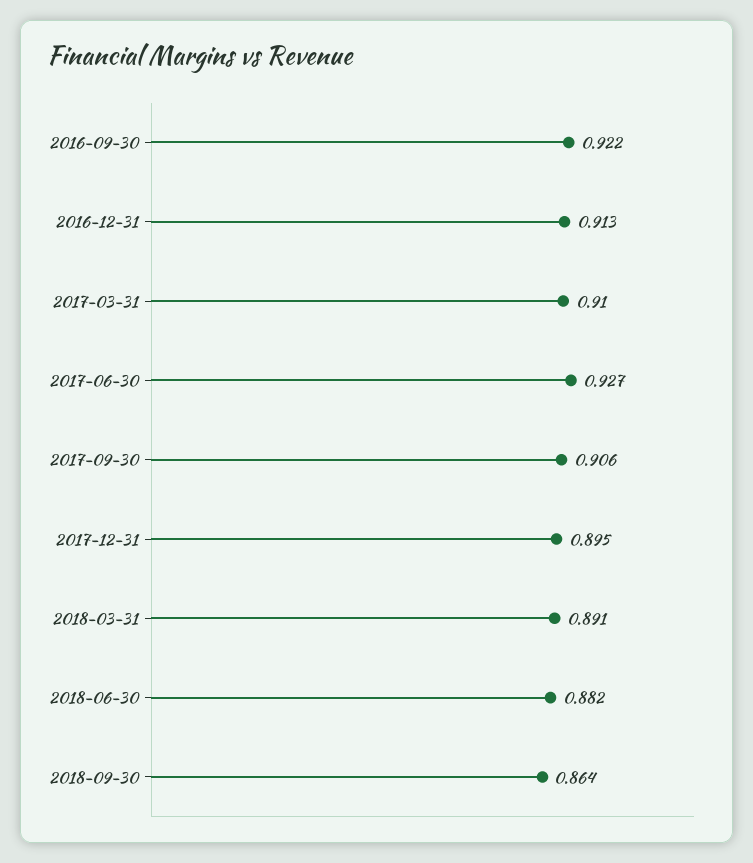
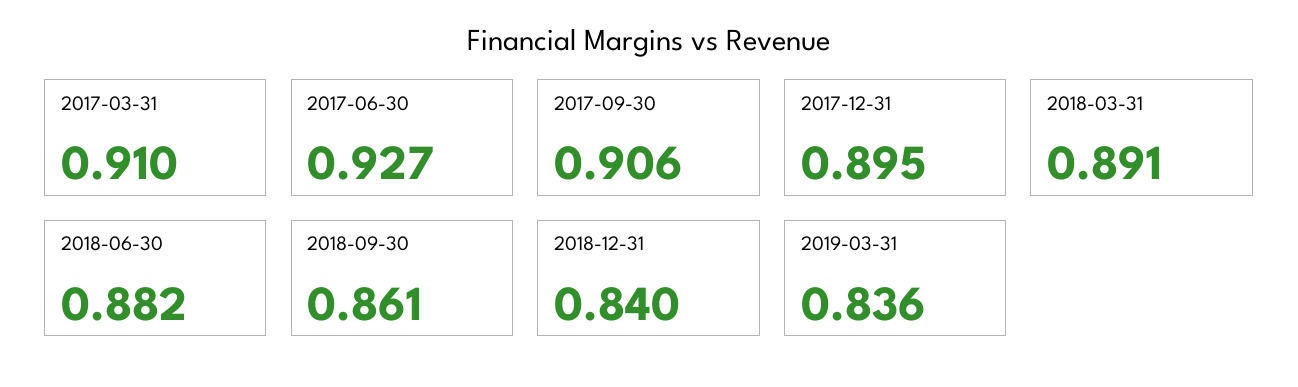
2016-09-30: 0.922 -> none
2016-12-31: 0.913 -> none
2018-09-30: 0.864 -> 0.861
2018-12-31: none -> 0.84
2019-03-31: none -> 0.836

